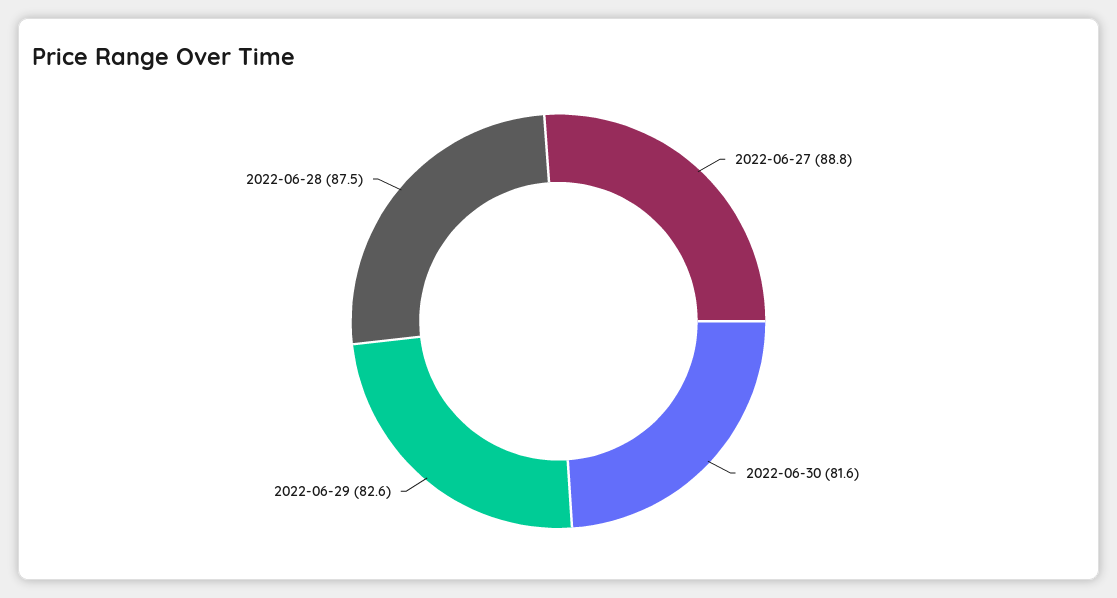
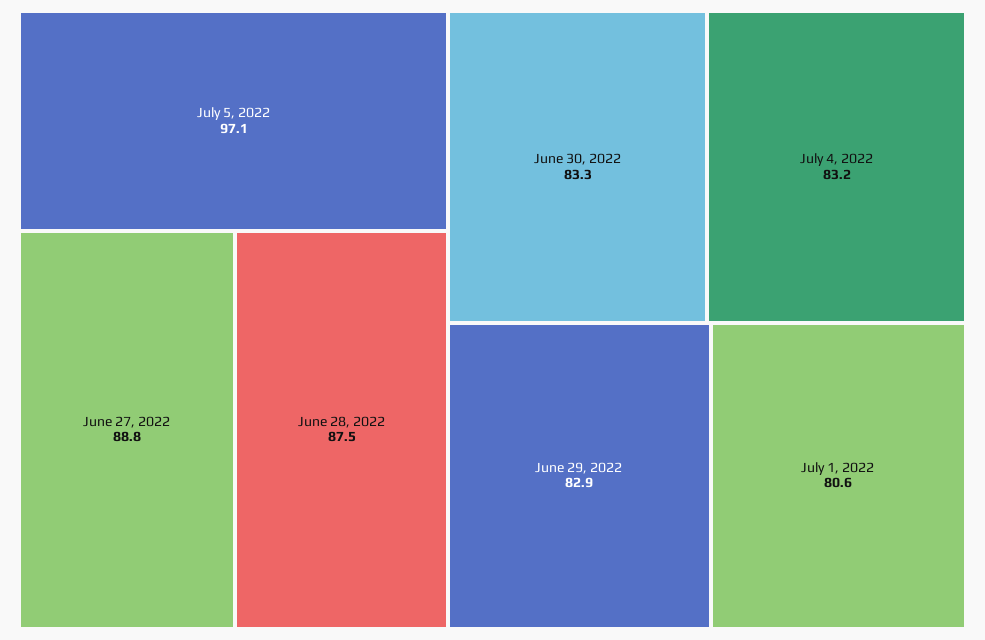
2022-06-30: 81.6 -> 83.3
2022-06-29: 82.6 -> 82.9
July 5, 2022: none -> 97.1
July 4, 2022: none -> 83.2
July 1, 2022: none -> 80.6

